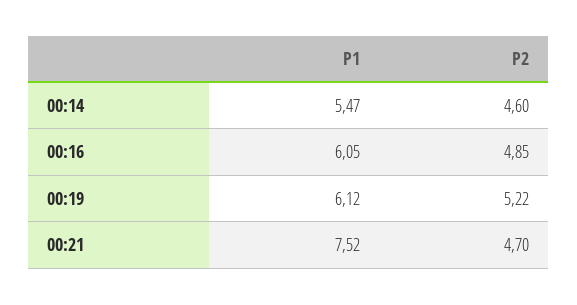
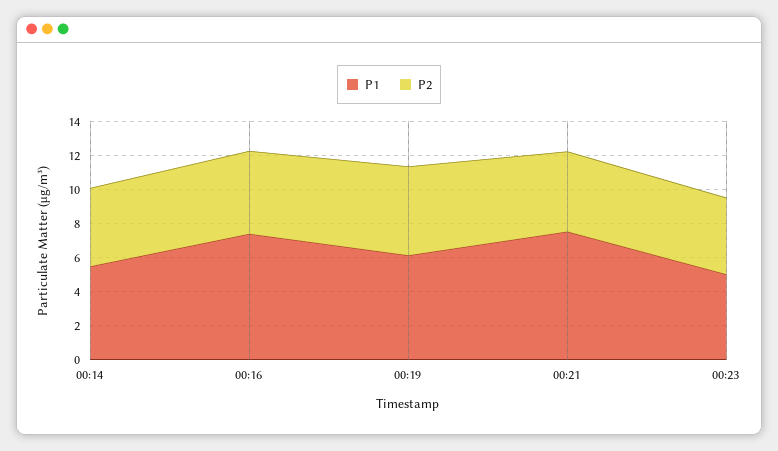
P1, 00:16: 6.05 -> 7.5
P1, 00:23: none -> 5
P2, 00:23: none -> 4.5

